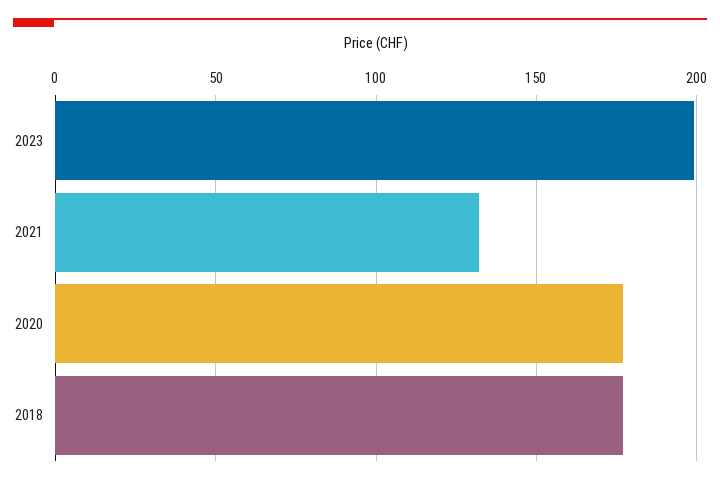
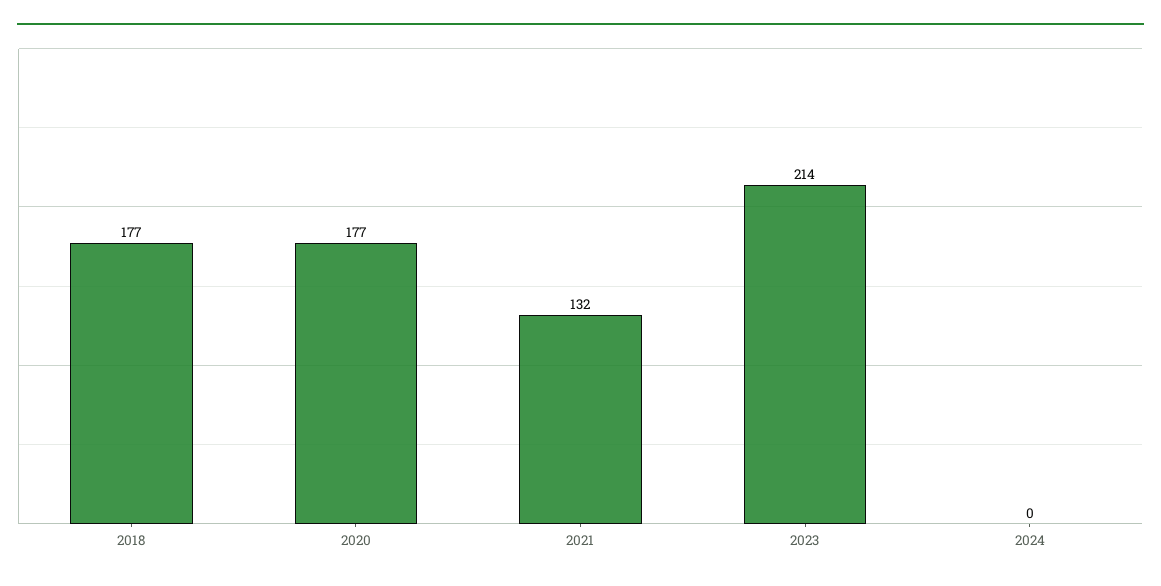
2023: 200 -> 214
2024: none -> 0

